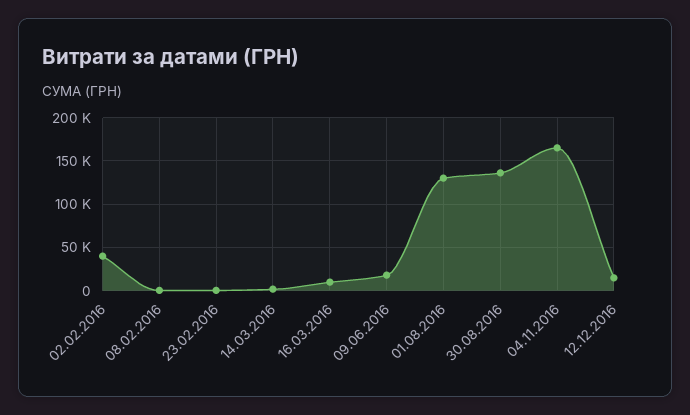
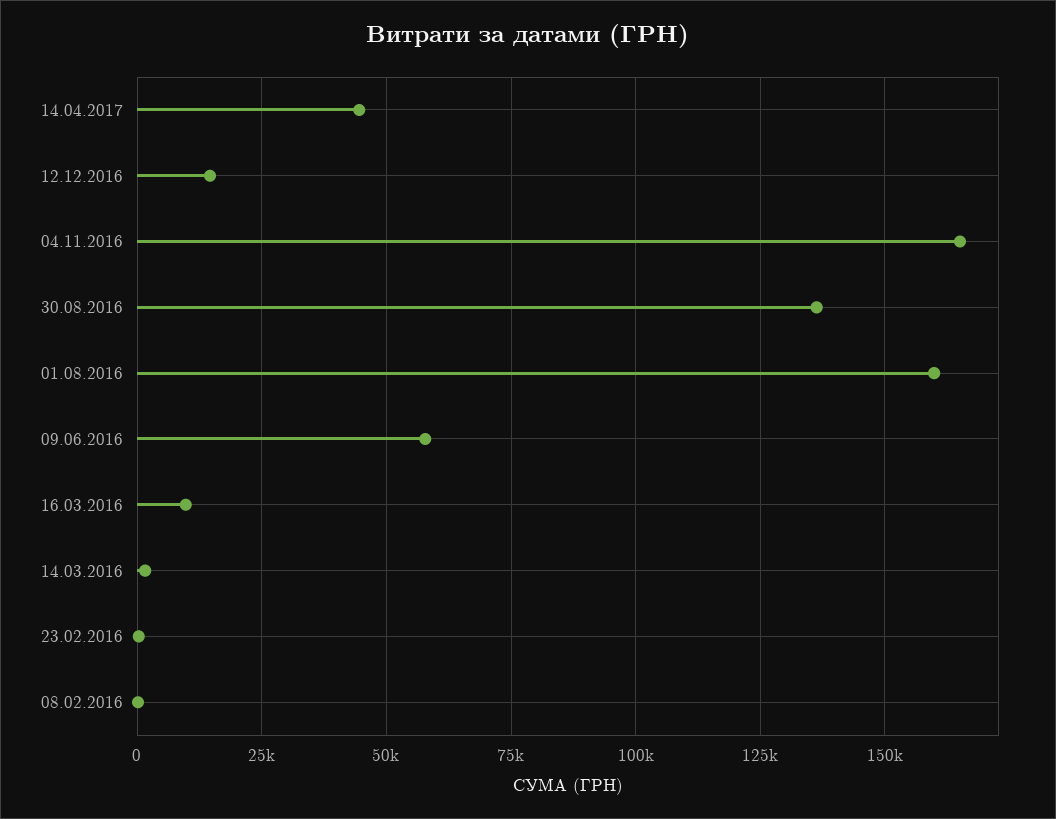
02.02.2016: 40000 -> none
09.06.2016: 20000 -> 57500
01.08.2016: 130000 -> 160000
14.04.2017: none -> 45000

